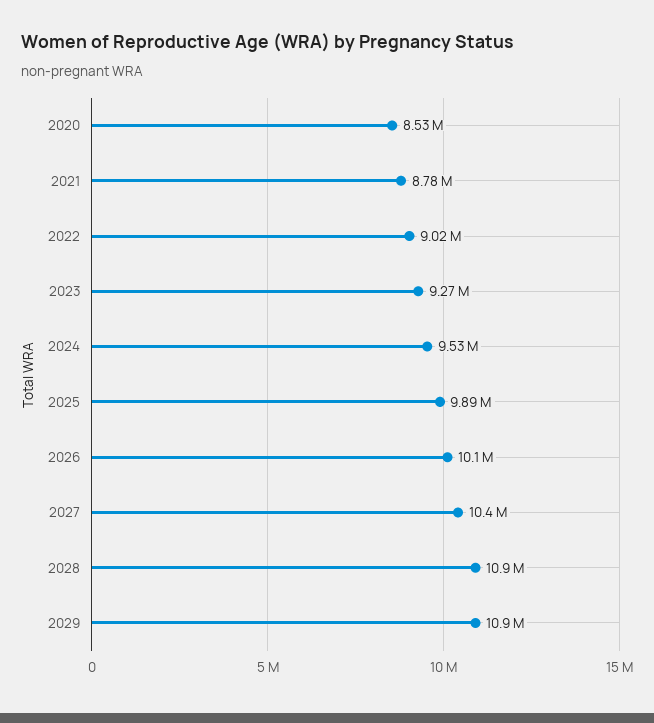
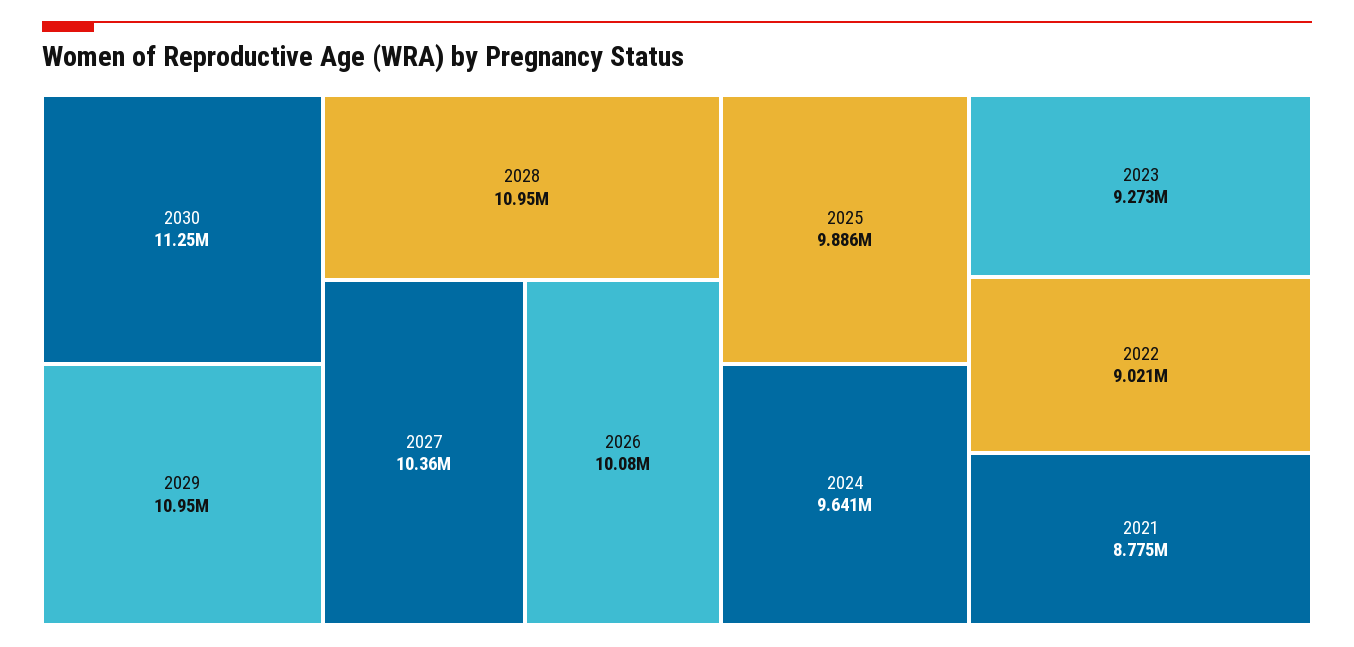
2020: 8530000 -> none
2024: 9530000 -> 9641000
2030: none -> 11250000

